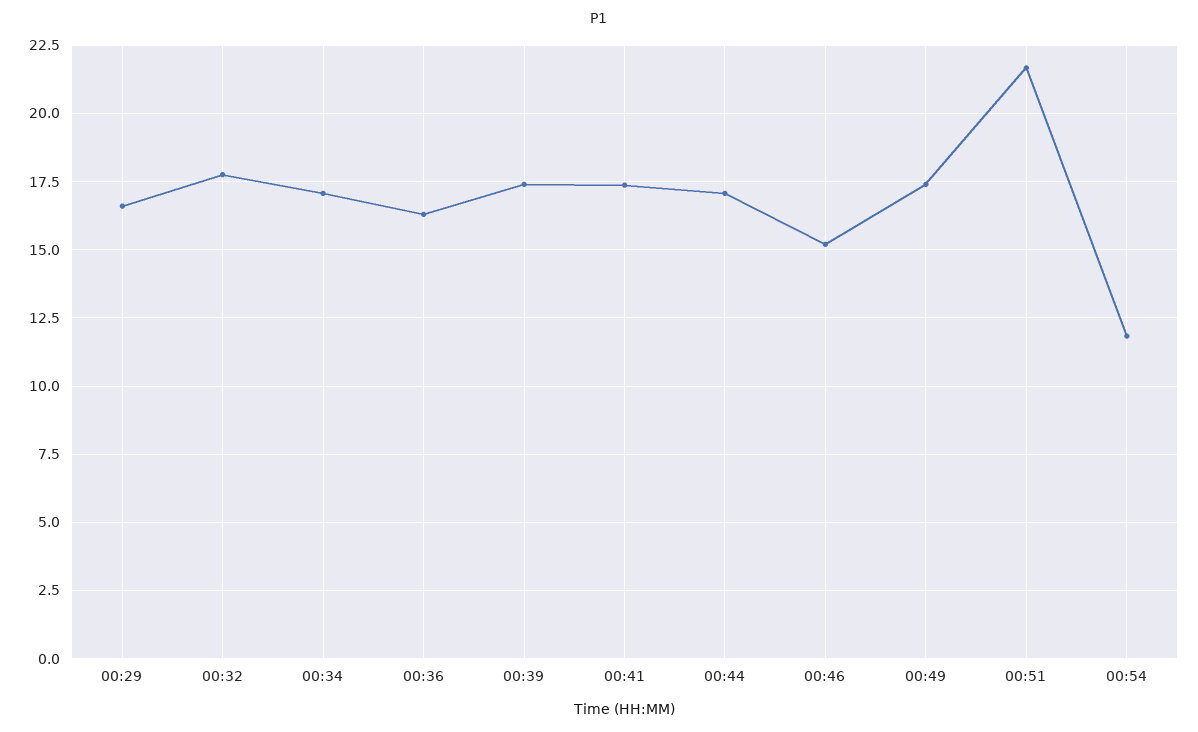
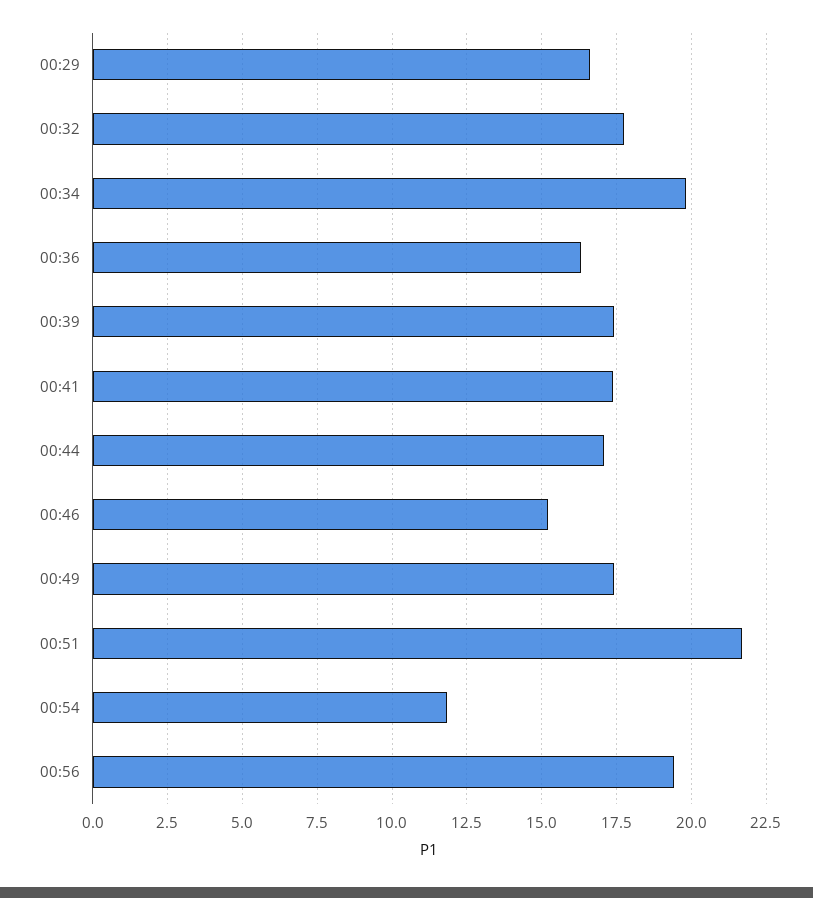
00:34: 17 -> 19.75
00:56: none -> 19.5

